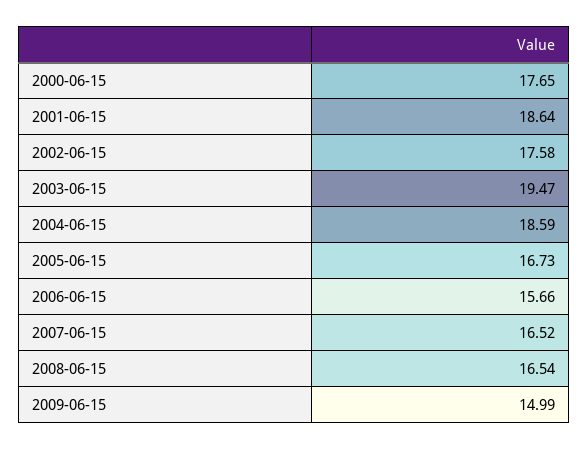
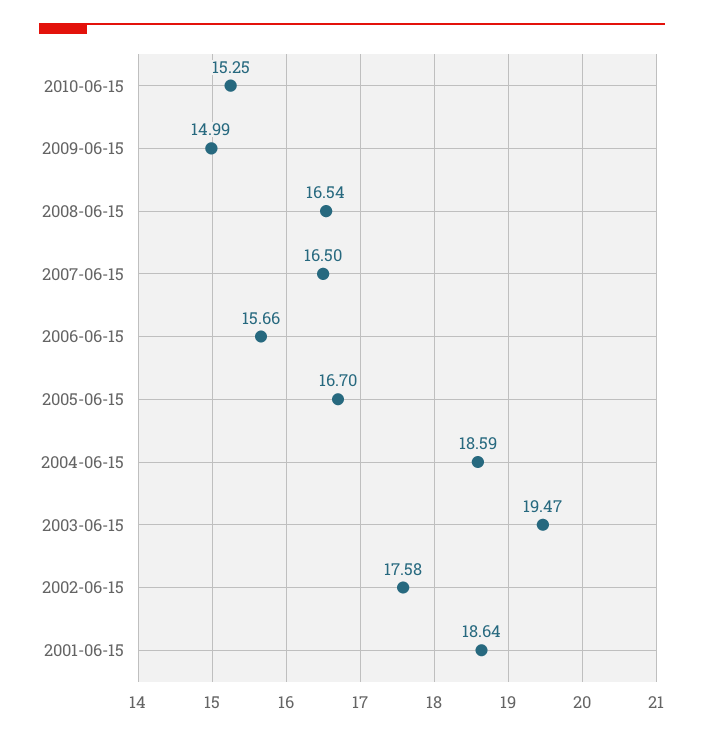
2000-06-15: 17.65 -> none
2005-06-15: 16.73 -> 16.7
2007-06-15: 16.52 -> 16.5
2010-06-15: none -> 15.25

